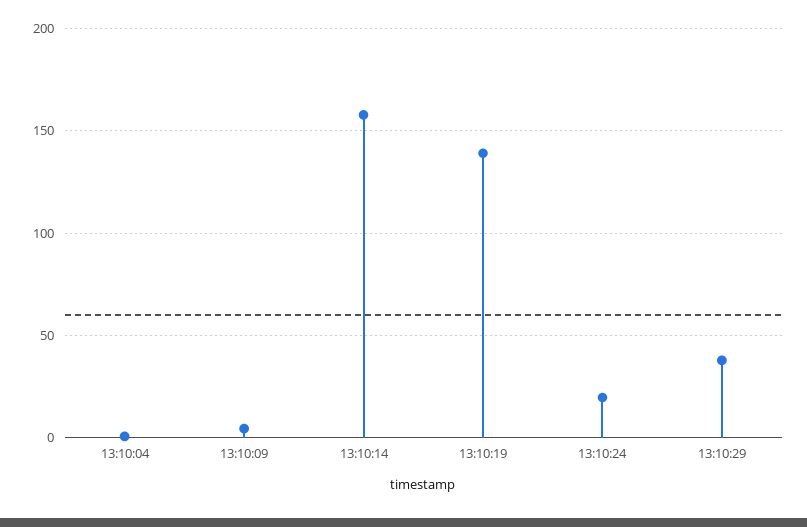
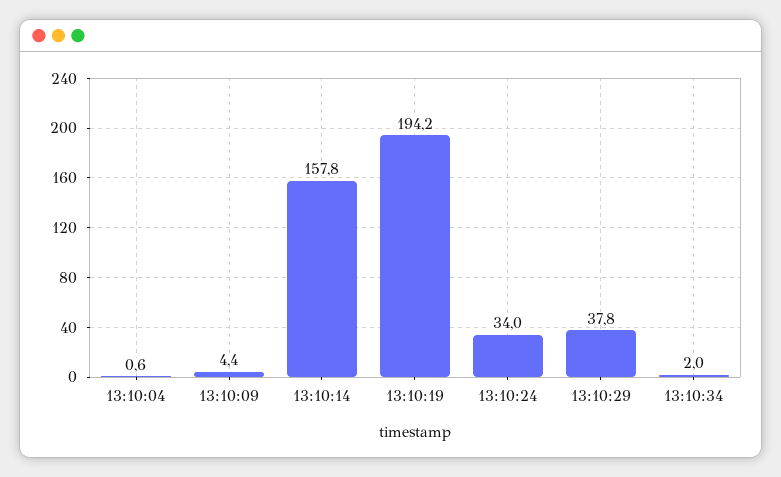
13:10:19: 140 -> 194.2
13:10:24: 20 -> 34
13:10:34: none -> 2

